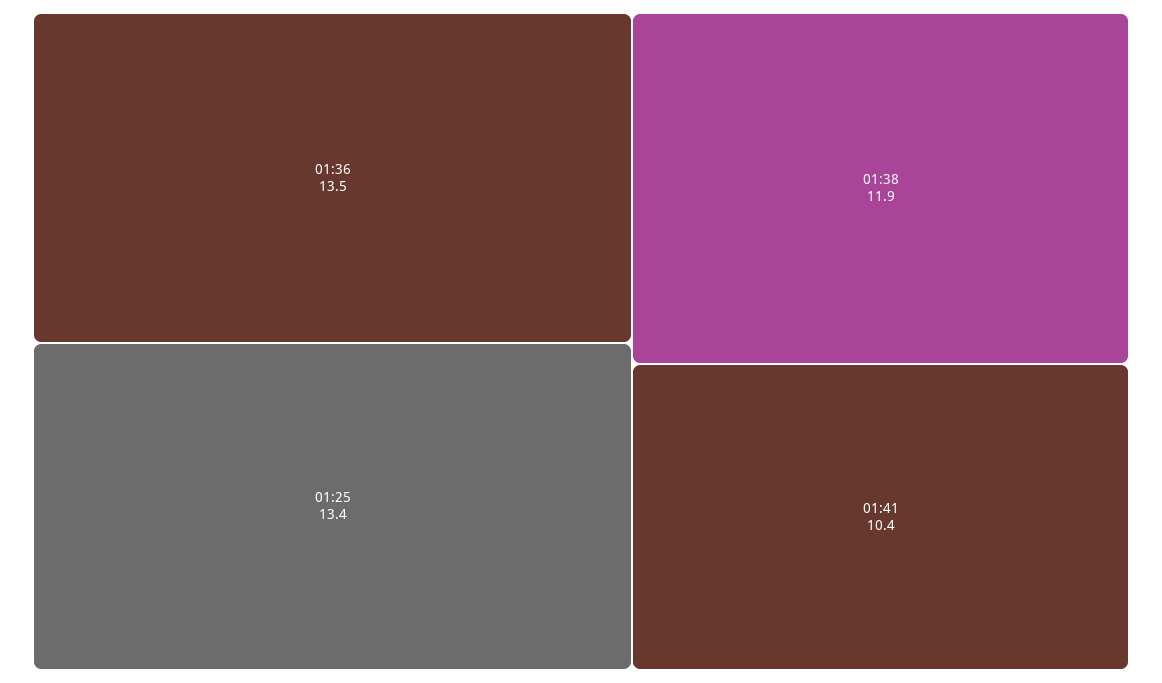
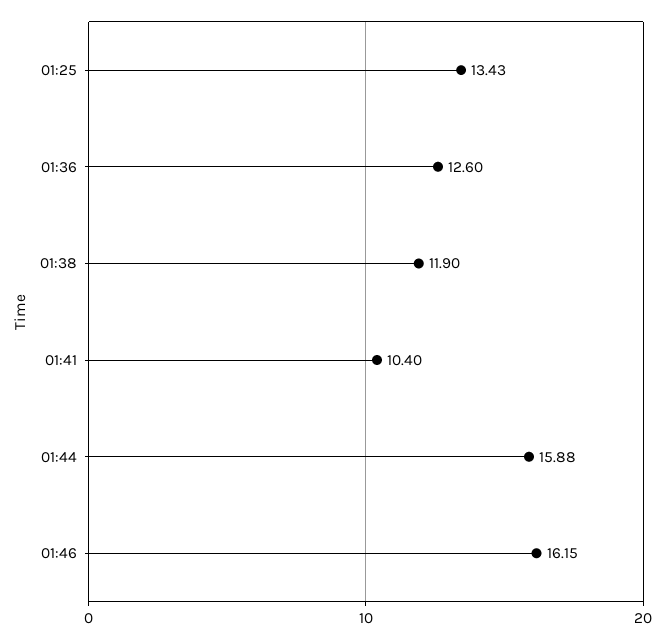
01:36: 13.5 -> 12.6
01:44: none -> 15.88
01:46: none -> 16.15

